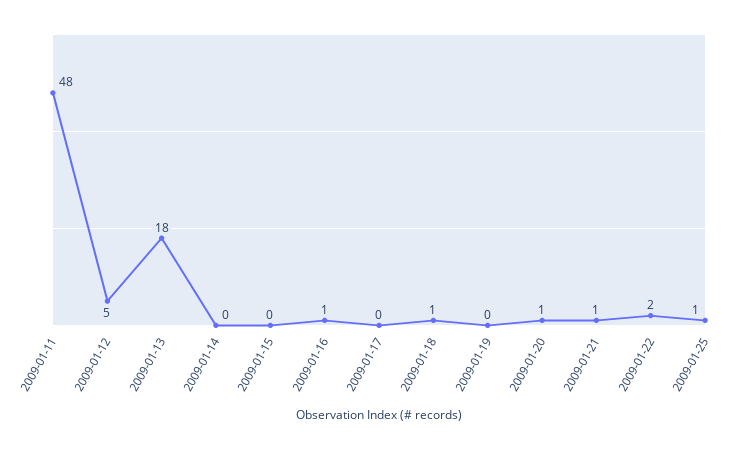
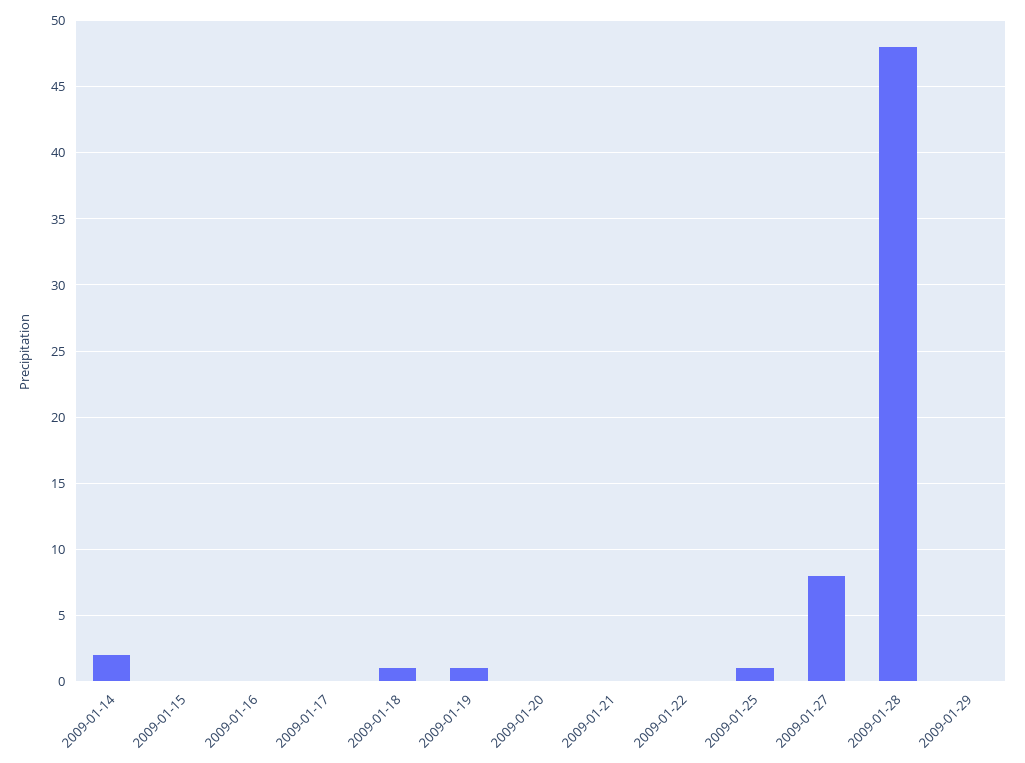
2009-01-11: 48 -> none
2009-01-12: 5 -> none
2009-01-13: 18 -> none
2009-01-14: 0 -> 2
2009-01-16: 1 -> 0
2009-01-19: 0 -> 1
2009-01-20: 1 -> 0
2009-01-21: 1 -> 0
2009-01-22: 2 -> 0
2009-01-27: none -> 8
2009-01-28: none -> 48
2009-01-29: none -> 0

